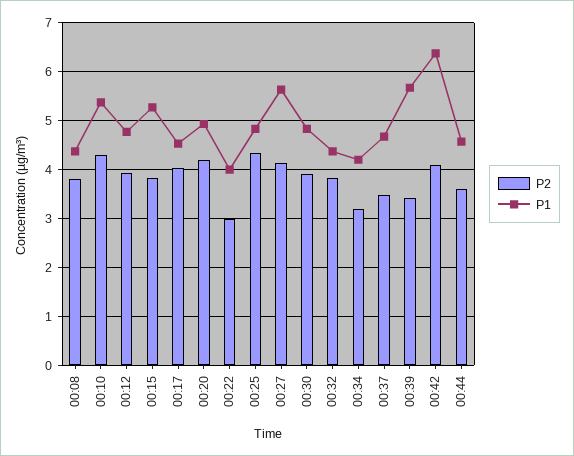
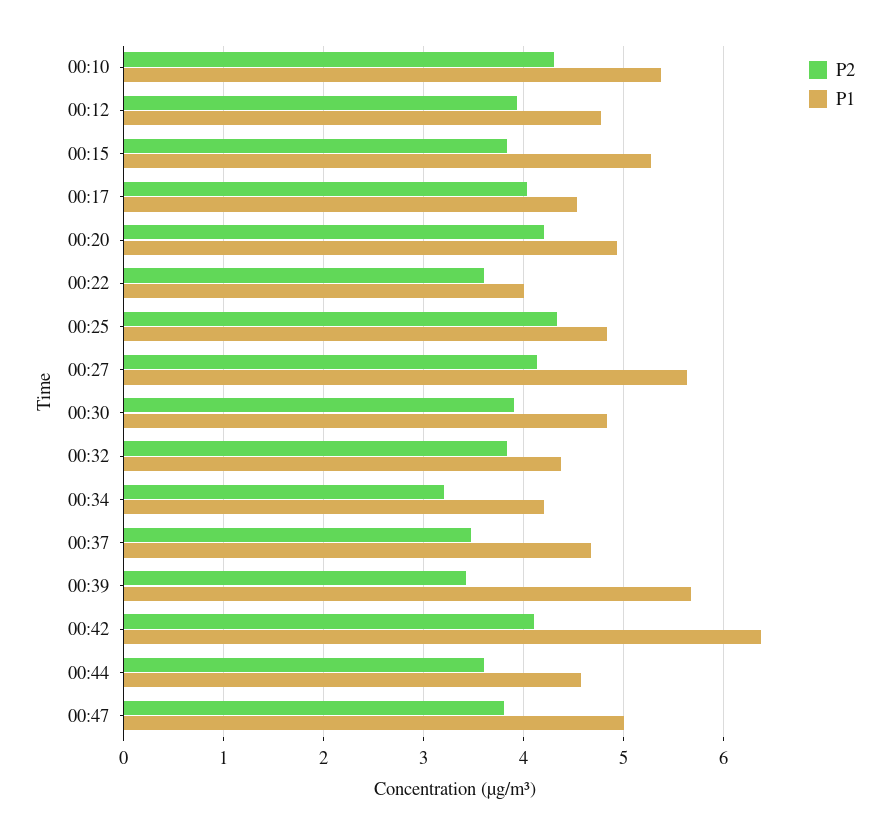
P2, 00:08: 3.8 -> none
P1, 00:08: 4.4 -> none
P2, 00:22: 3 -> 3.6
P2, 00:47: none -> 3.8
P1, 00:47: none -> 5

